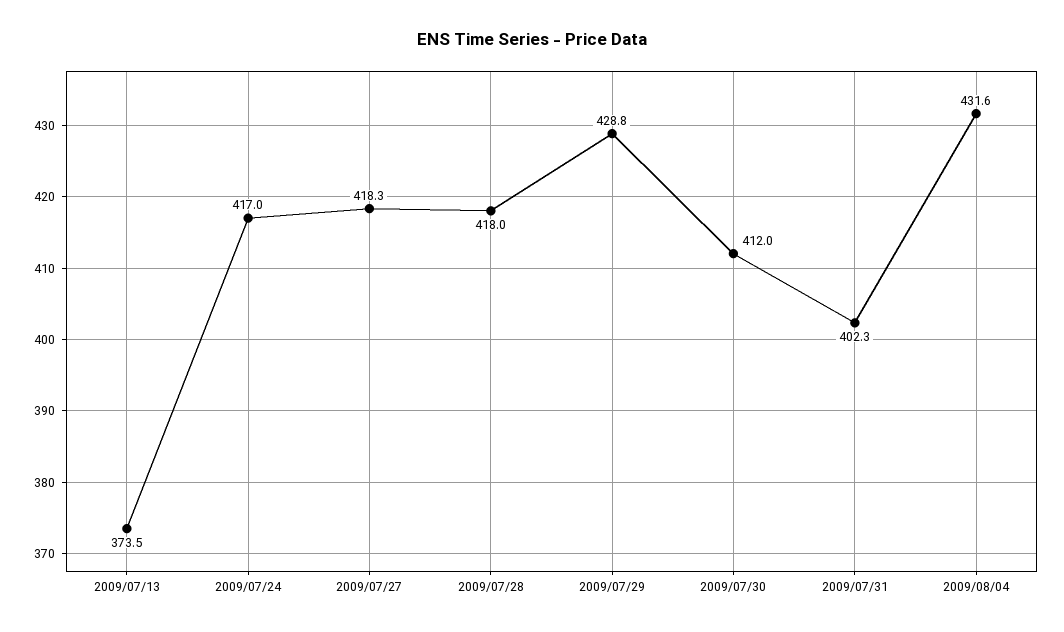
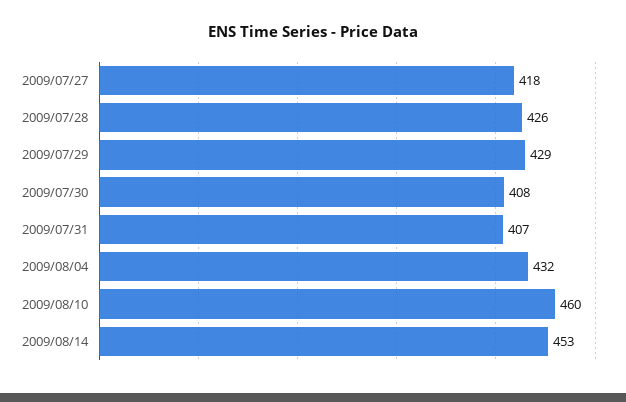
2009/07/13: 373.5 -> none
2009/07/24: 417 -> none
2009/07/28: 418 -> 426
2009/07/30: 412 -> 408
2009/07/31: 402.3 -> 407
2009/08/10: none -> 460
2009/08/14: none -> 453

